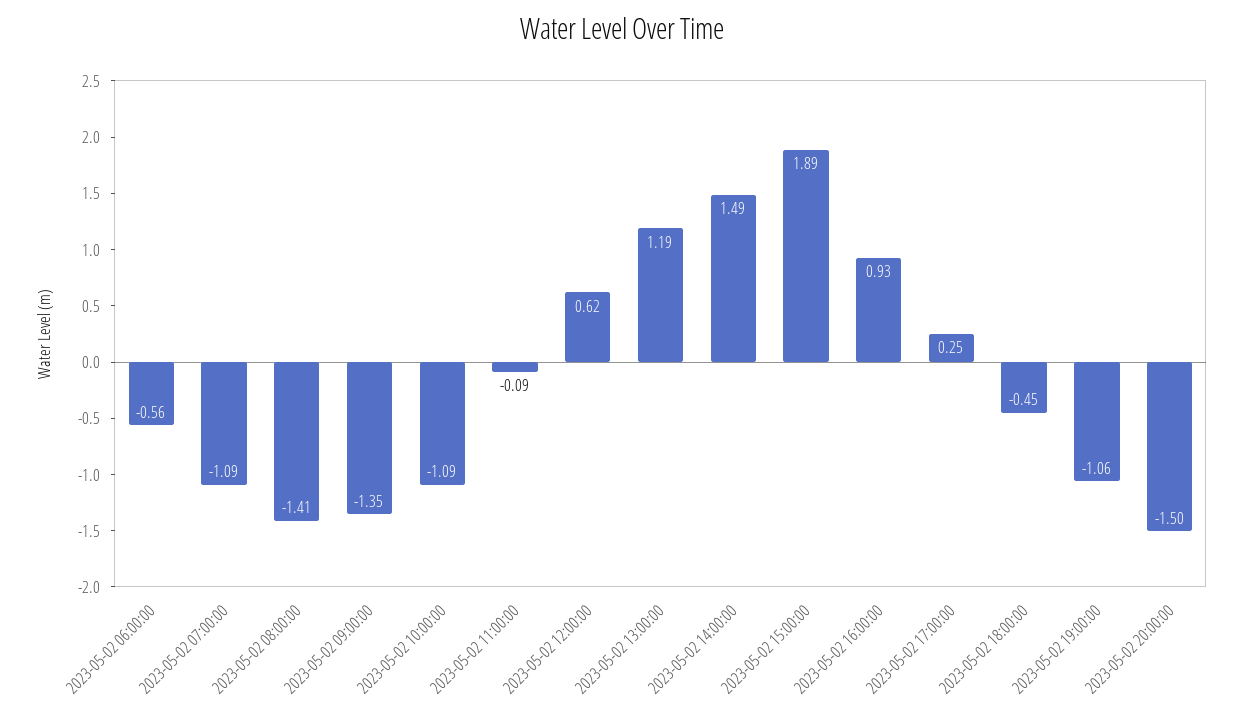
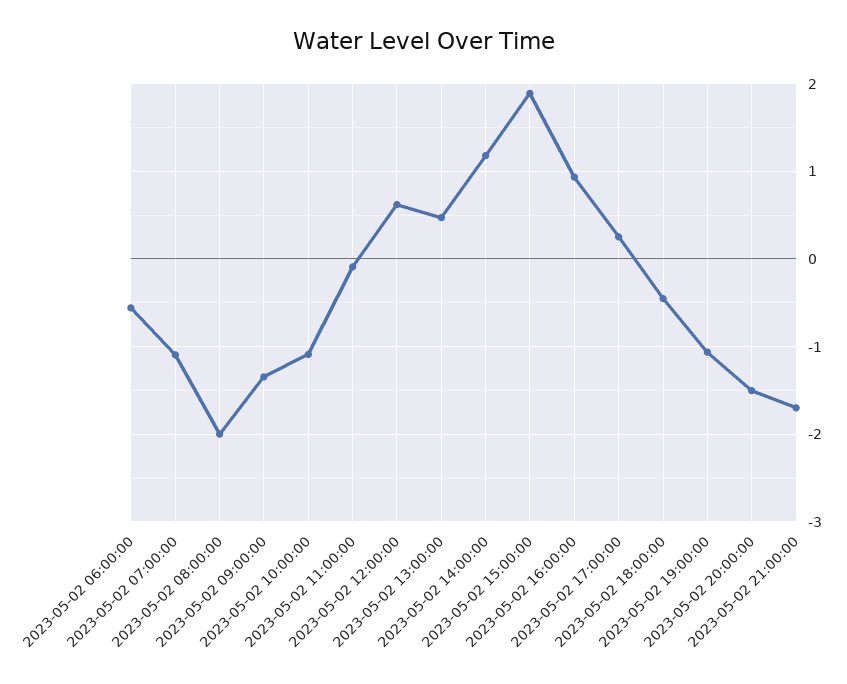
2023-05-02 08:00:00: -1.41 -> -2
2023-05-02 13:00:00: 1.19 -> 0.5
2023-05-02 14:00:00: 1.49 -> 1.2
2023-05-02 21:00:00: none -> -1.7

